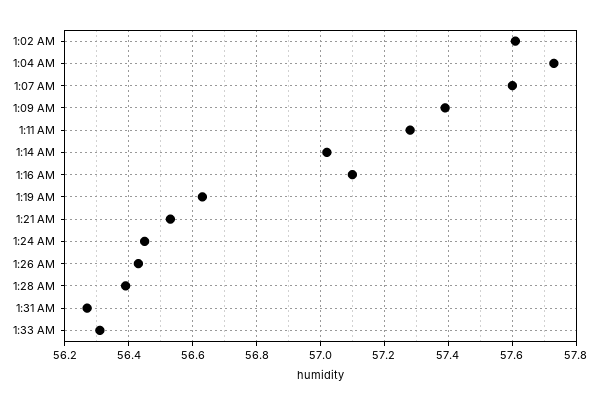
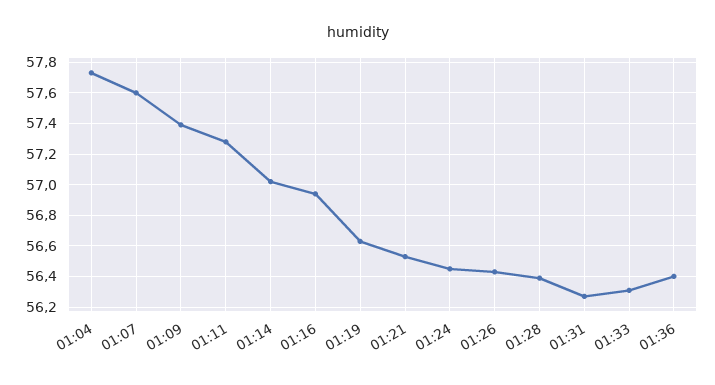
1:02 AM: 57.6 -> none
1:16 AM: 57.1 -> 56.95
01:36: none -> 56.4

